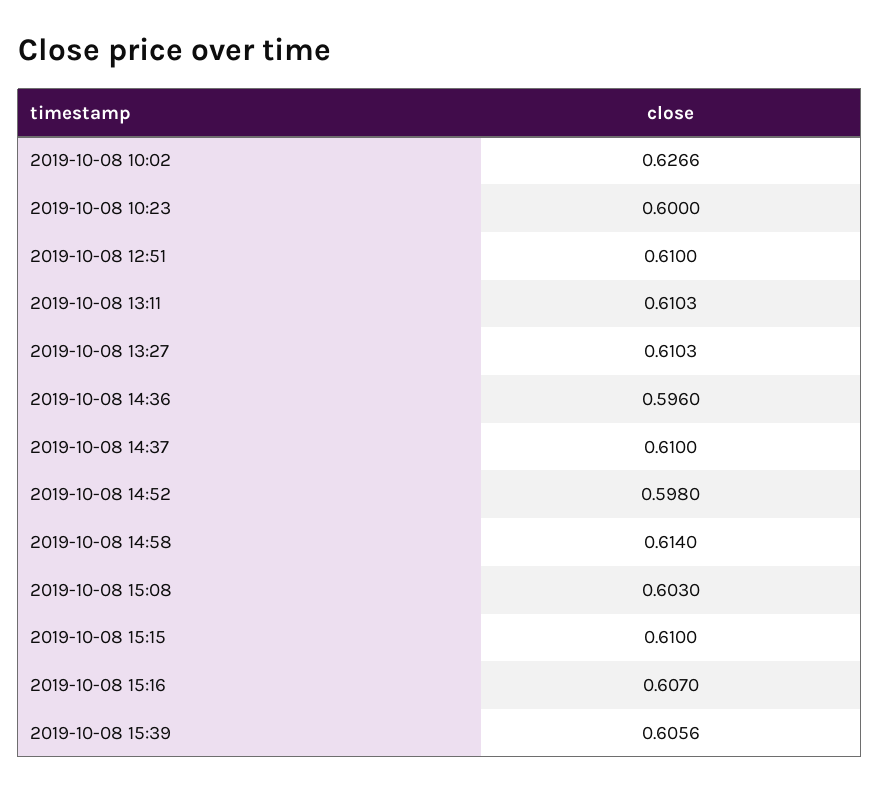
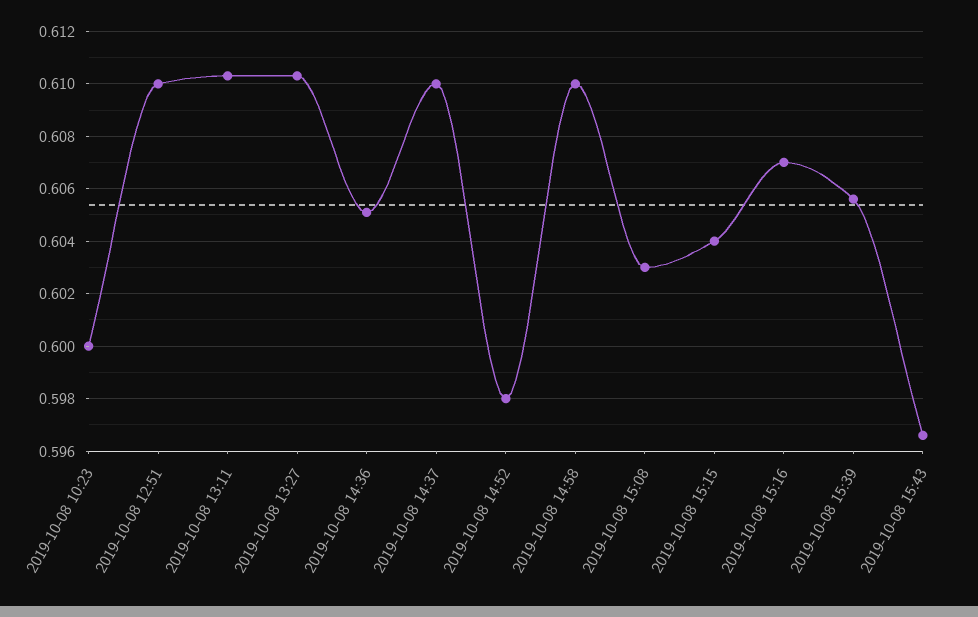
2019-10-08 10:02: 0.6266 -> none
2019-10-08 14:36: 0.596 -> 0.605
2019-10-08 14:58: 0.614 -> 0.61
2019-10-08 15:15: 0.61 -> 0.604
2019-10-08 15:43: none -> 0.5965

